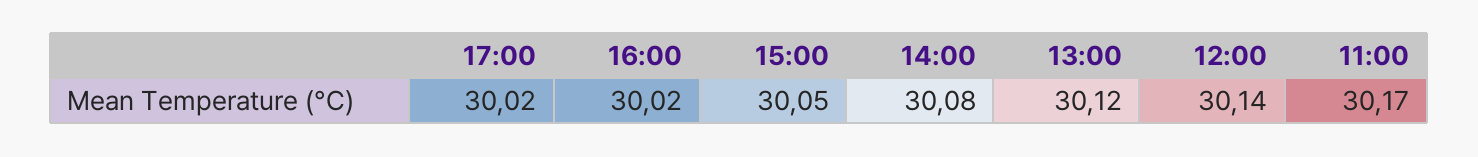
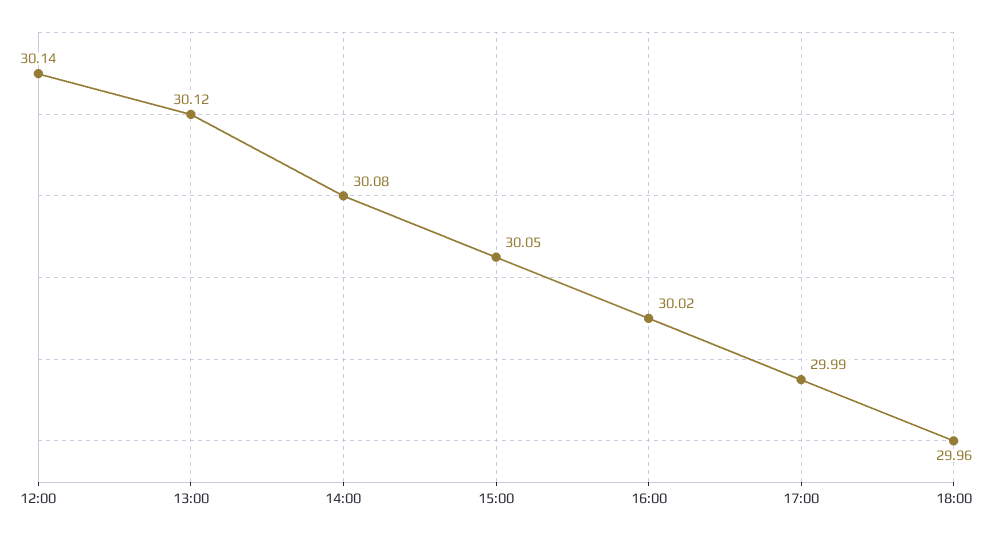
17:00: 30.02 -> 29.99
11:00: 30.17 -> none
18:00: none -> 29.96

